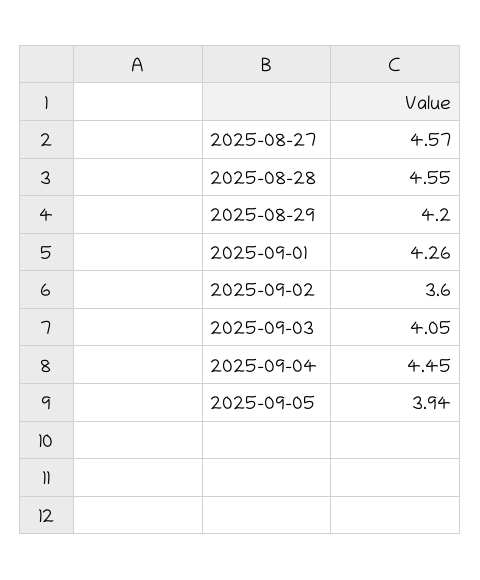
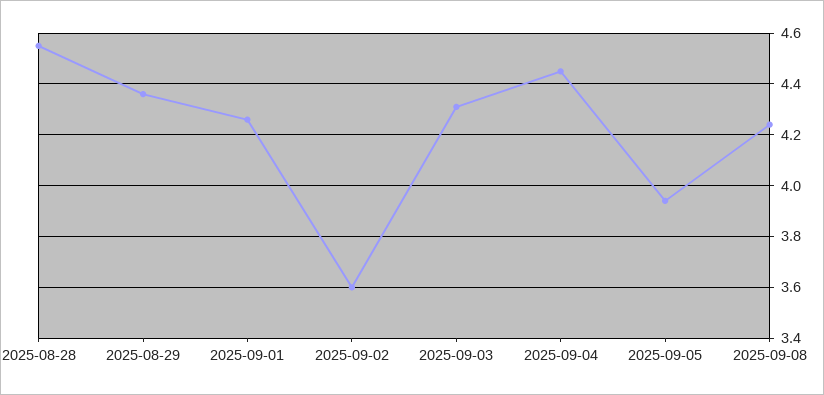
2025-08-27: 4.57 -> none
2025-08-29: 4.2 -> 4.35
2025-09-03: 4.05 -> 4.3
2025-09-08: none -> 4.25

